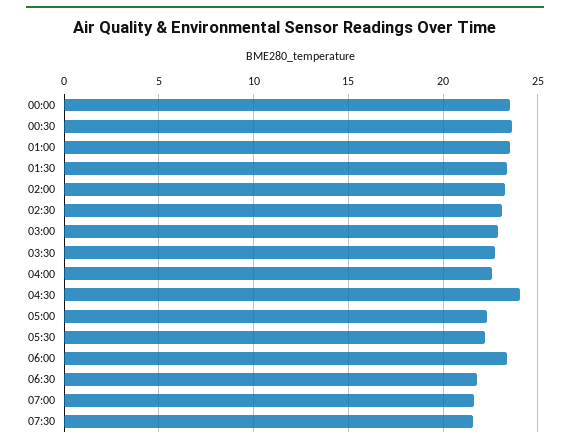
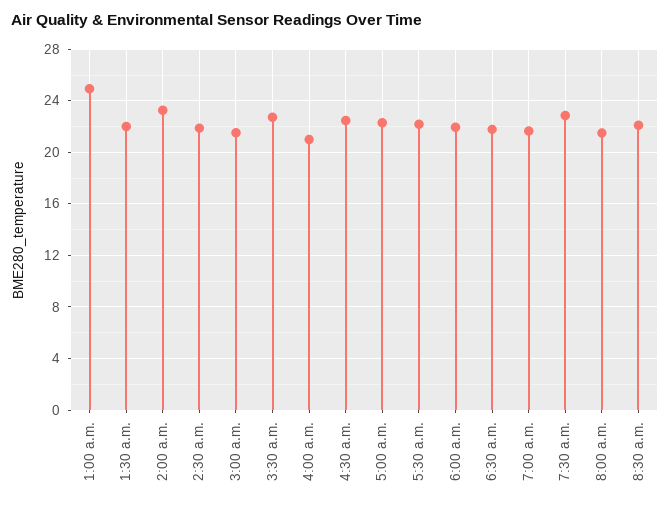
00:00: 23.5 -> none
00:30: 23.5 -> none
01:00: 23.5 -> 25
01:30: 23.5 -> 22
02:30: 23 -> 22
03:00: 23 -> 21.5
04:00: 22.5 -> 21
04:30: 24 -> 22.5
06:00: 23.5 -> 22
07:30: 21.5 -> 23
8:00 a.m.: none -> 21.5
8:30 a.m.: none -> 22

